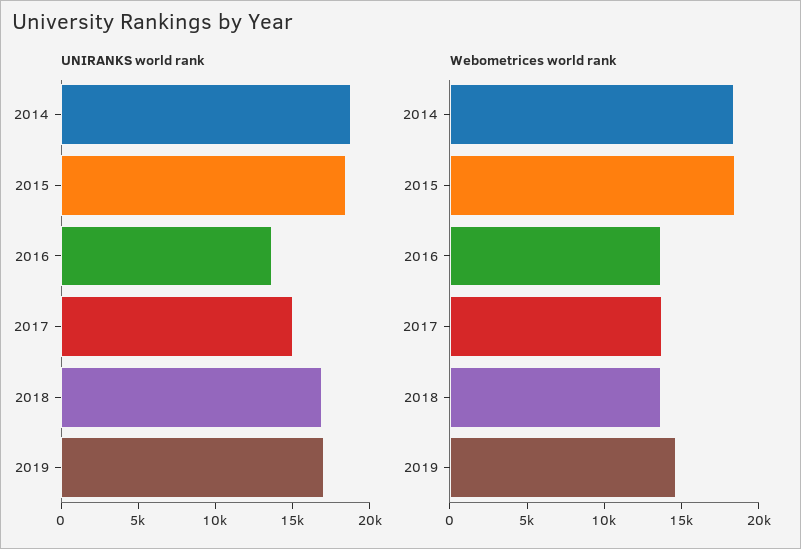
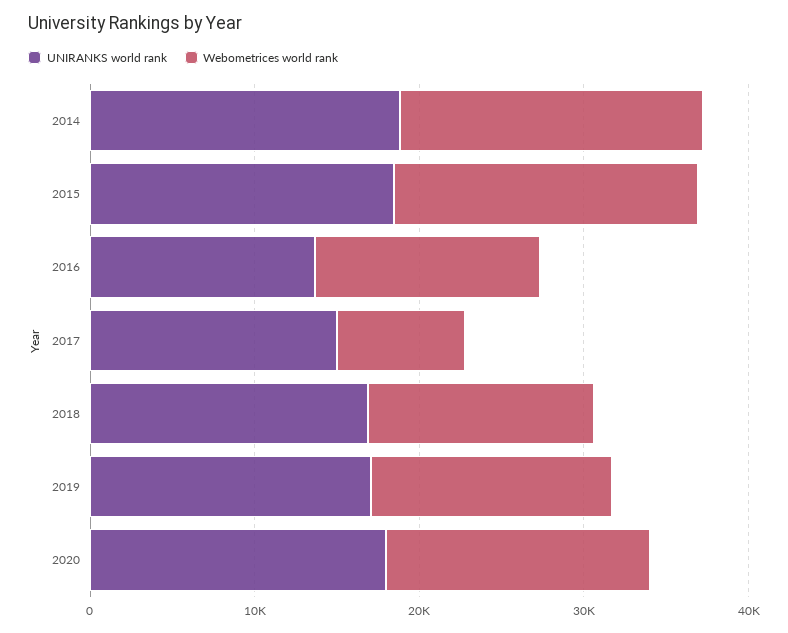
Webometrices world rank, 2017: 14000 -> 8000
UNIRANKS world rank, 2020: none -> 18000
Webometrices world rank, 2020: none -> 16000

